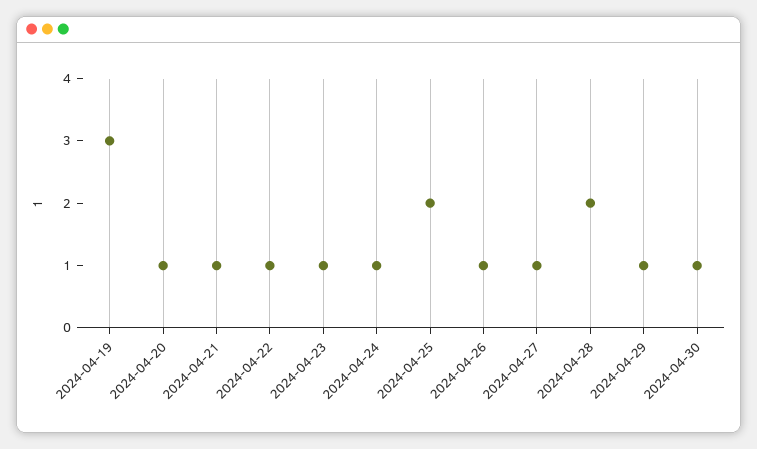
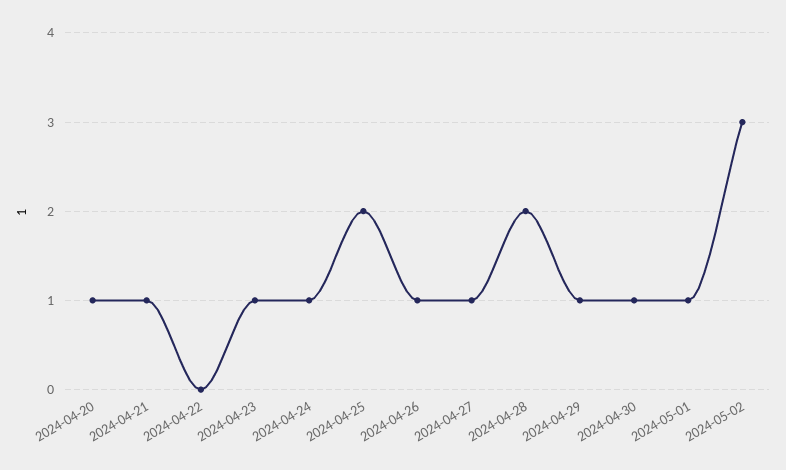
2024-04-19: 3 -> none
2024-04-22: 1 -> 0
2024-05-01: none -> 1
2024-05-02: none -> 3

